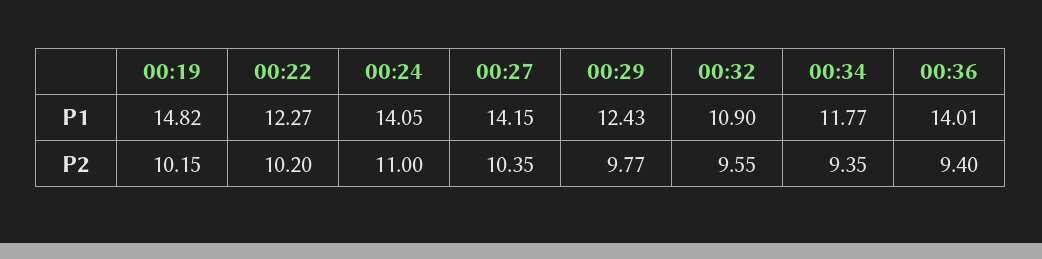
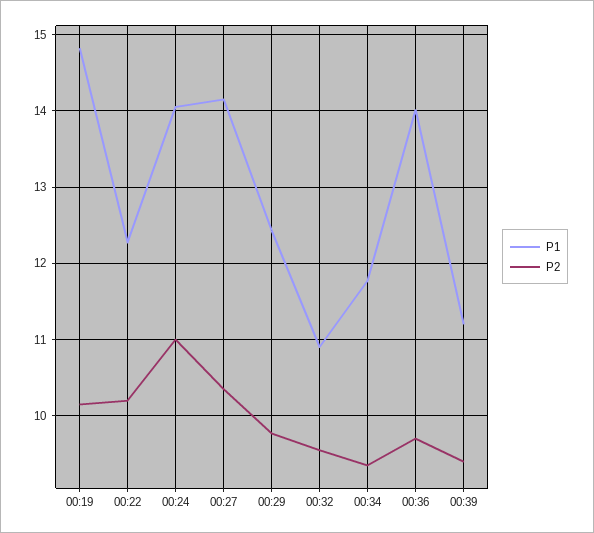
P2, 00:36: 9.4 -> 9.7
P1, 00:39: none -> 11.2
P2, 00:39: none -> 9.4

